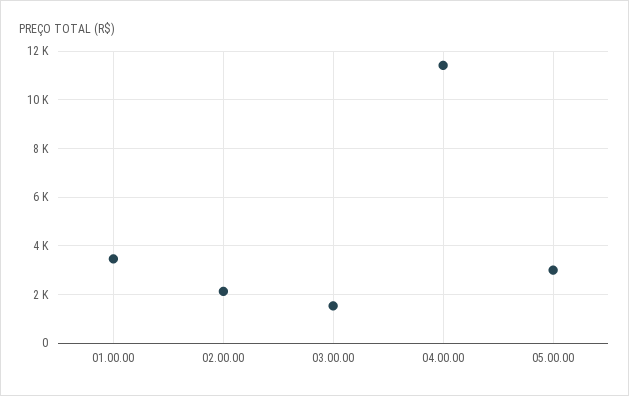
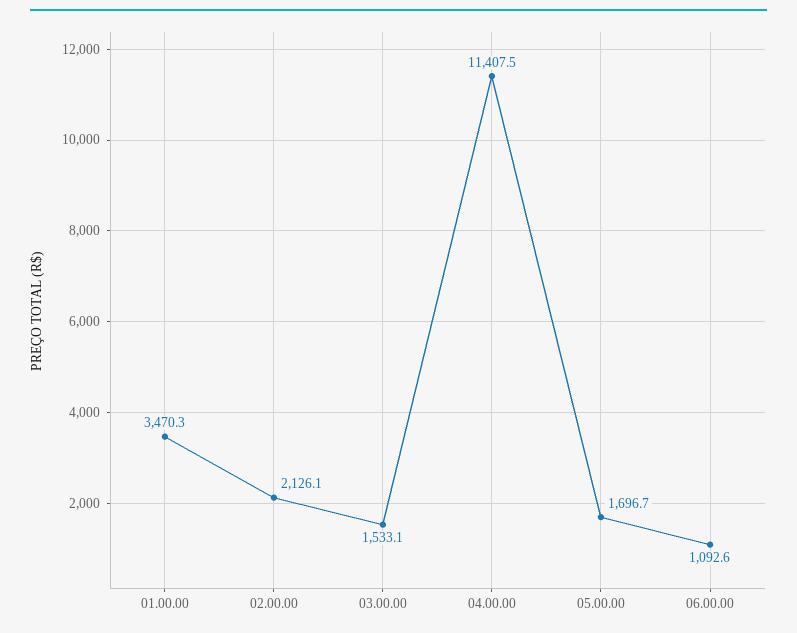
05.00.00: 3000 -> 1696.7
06.00.00: none -> 1092.6

